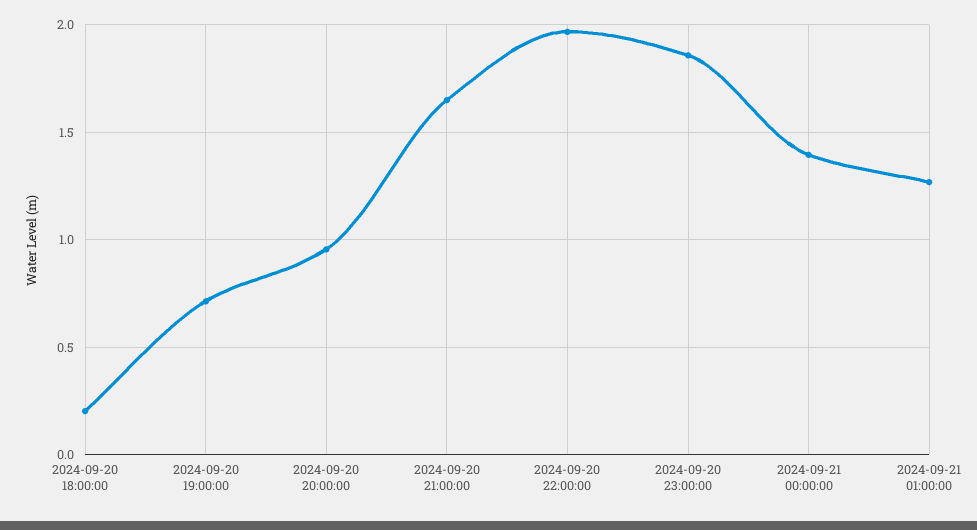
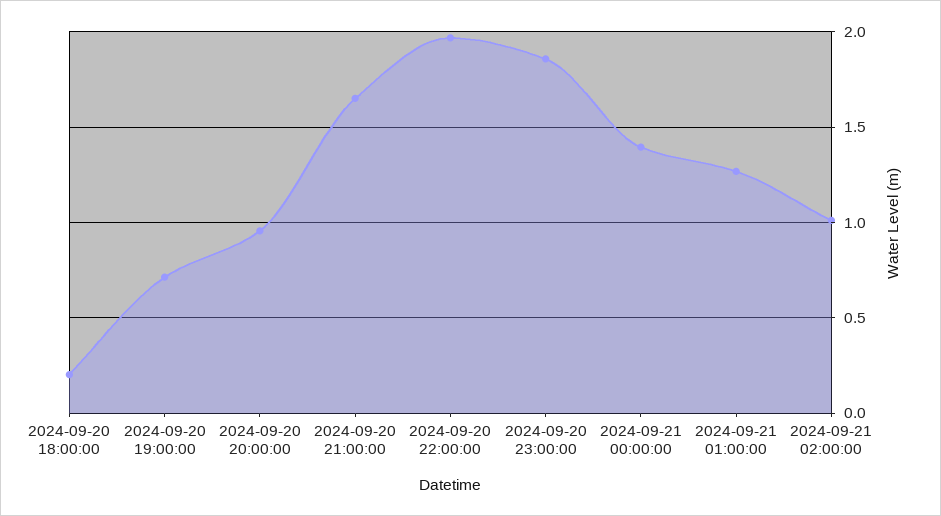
2024-09-21 02:00:00: none -> 1

